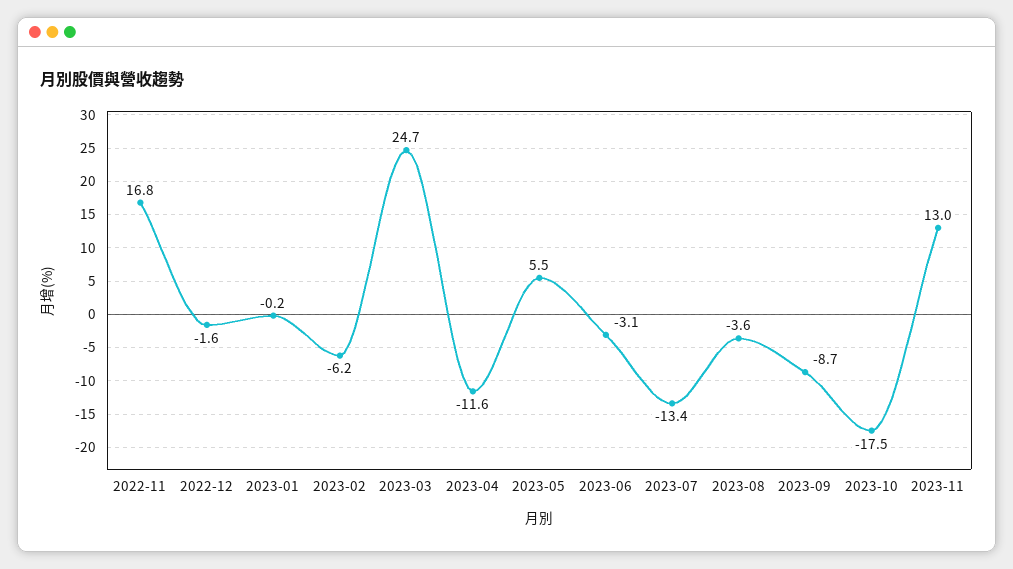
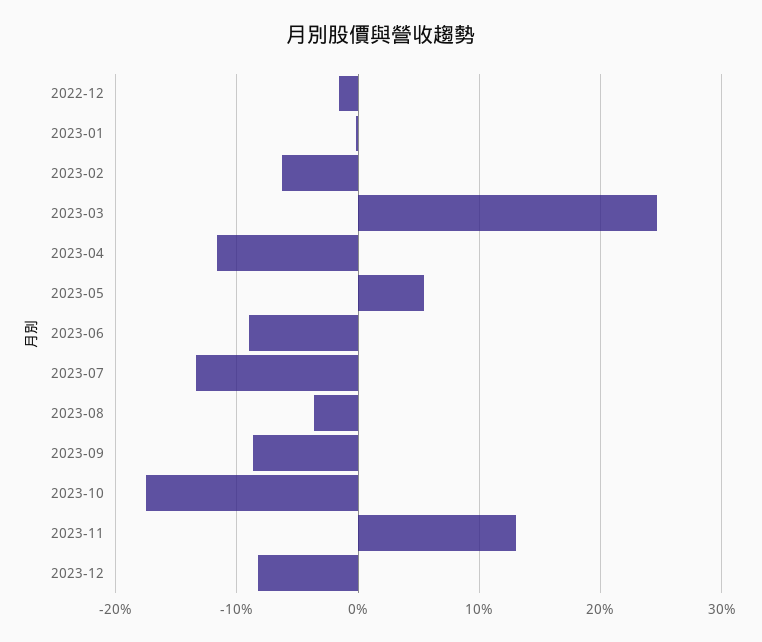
2022-11: 16.8 -> none
2023-06: -3.1 -> -9
2023-12: none -> -8

